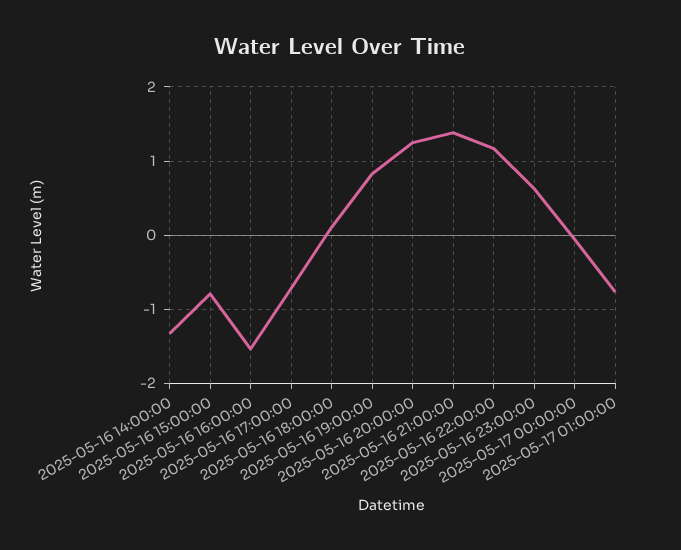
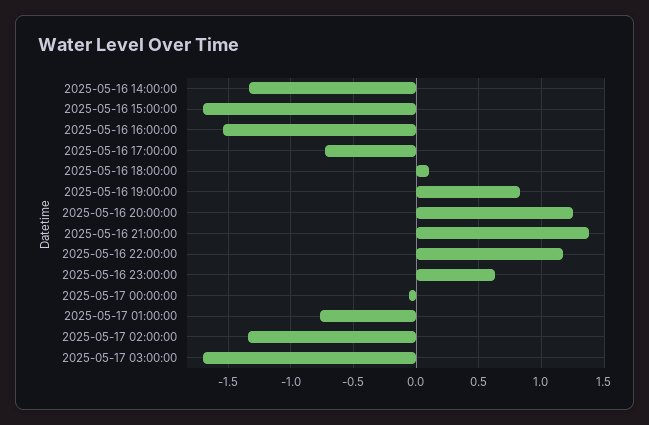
2025-05-16 15:00:00: -0.8 -> -1.7
2025-05-17 02:00:00: none -> -1.35
2025-05-17 03:00:00: none -> -1.7

